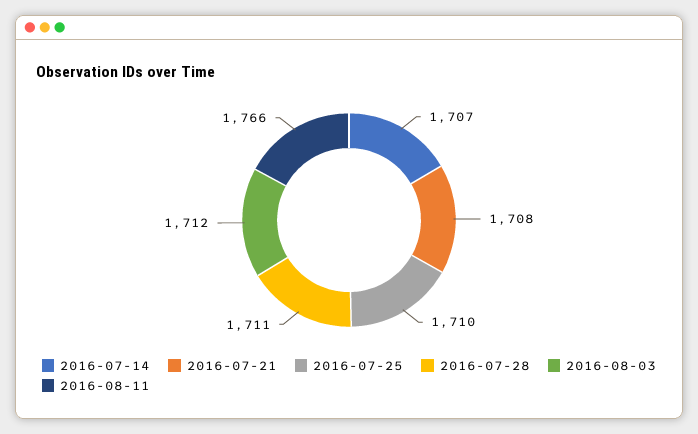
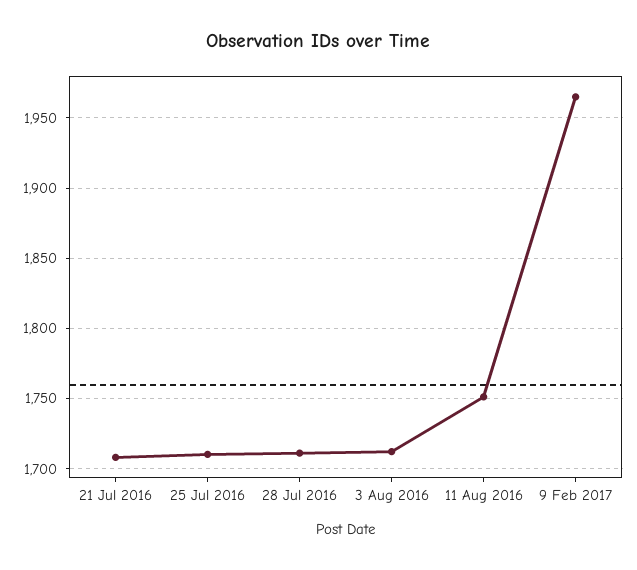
2016-07-14: 1707 -> none
2016-08-11: 1766 -> 1750
9 Feb 2017: none -> 1965

